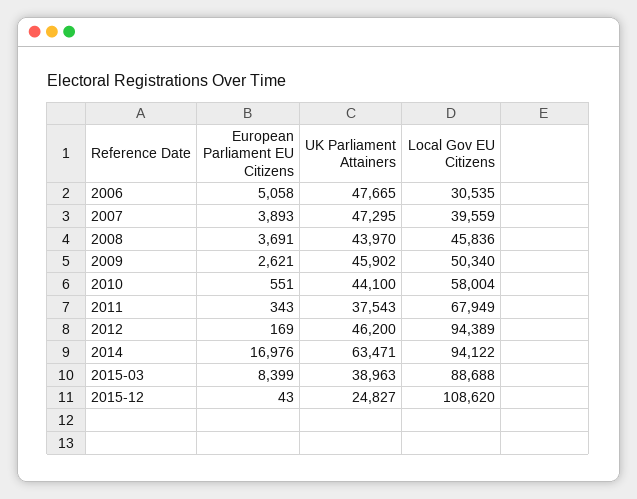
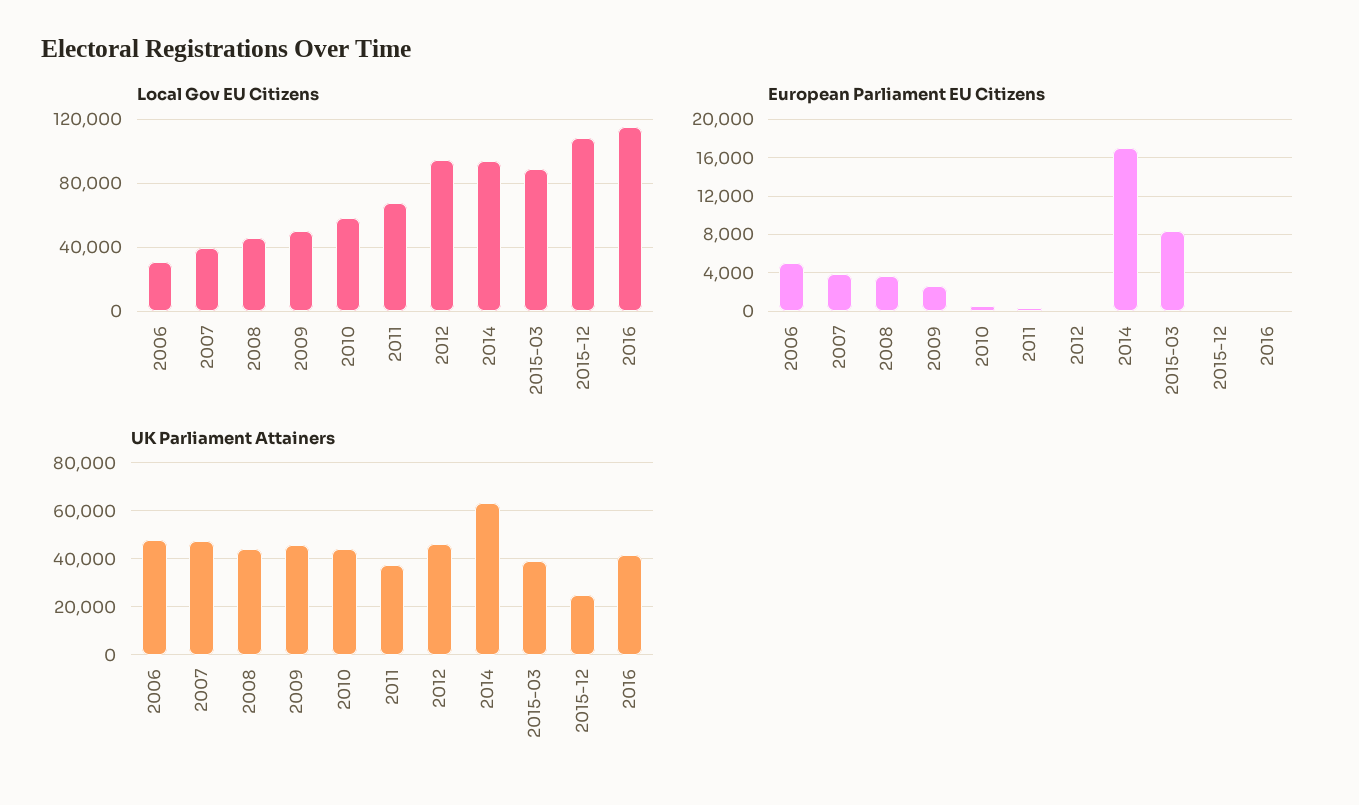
Local Gov EU Citizens, 2016: none -> 115000
European Parliament EU Citizens, 2016: none -> 0
UK Parliament Attainers, 2016: none -> 40000

